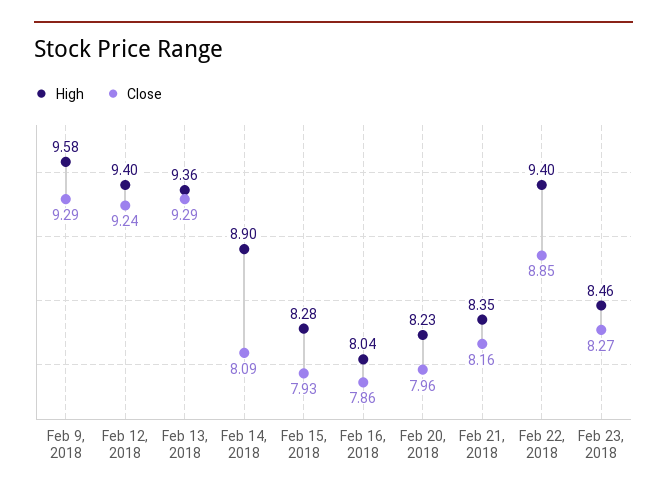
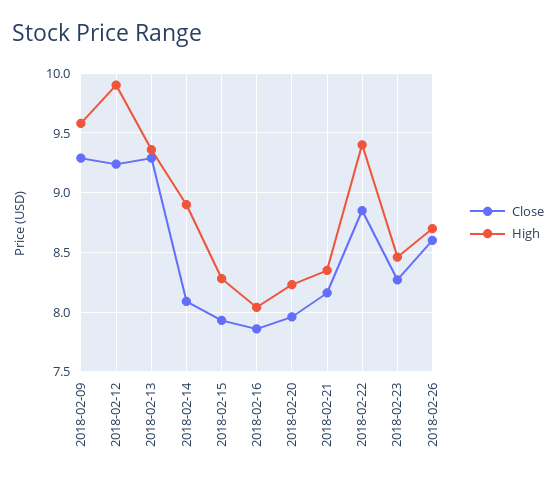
High, Feb 12, 2018: 9.4 -> 9.9
Close, 2018-02-26: none -> 8.6
High, 2018-02-26: none -> 8.7

